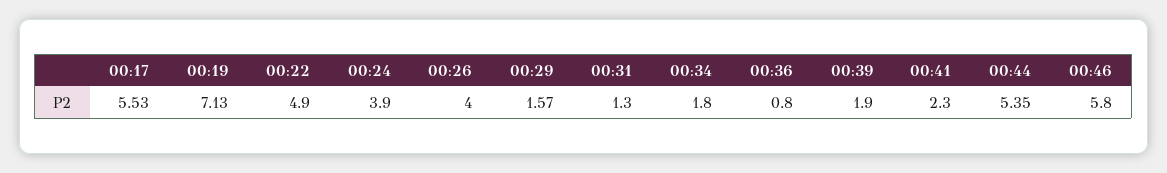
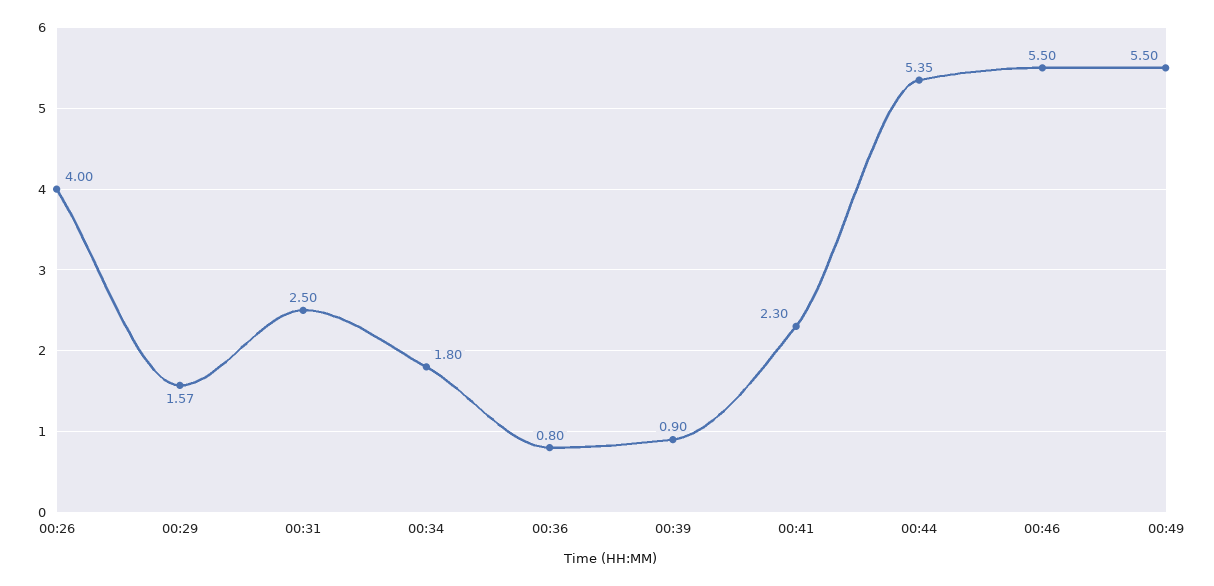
00:17: 5.53 -> none
00:19: 7.13 -> none
00:22: 4.9 -> none
00:24: 3.9 -> none
00:31: 1.3 -> 2.5
00:39: 1.9 -> 0.9
00:46: 5.8 -> 5.5
00:49: none -> 5.5

